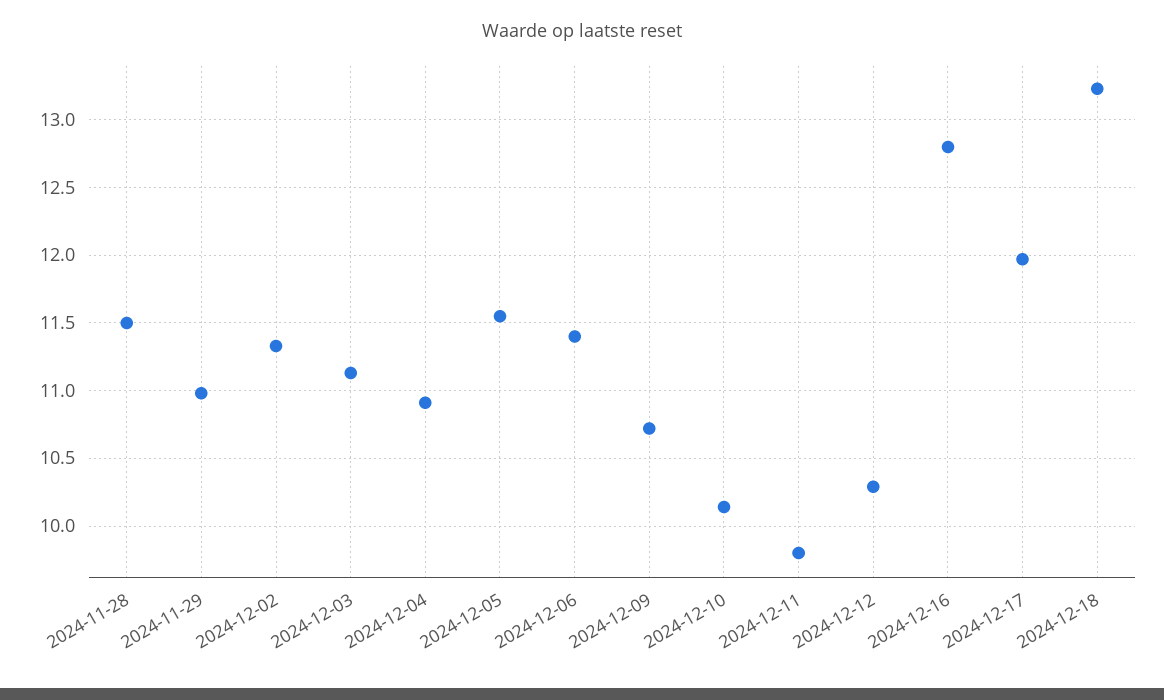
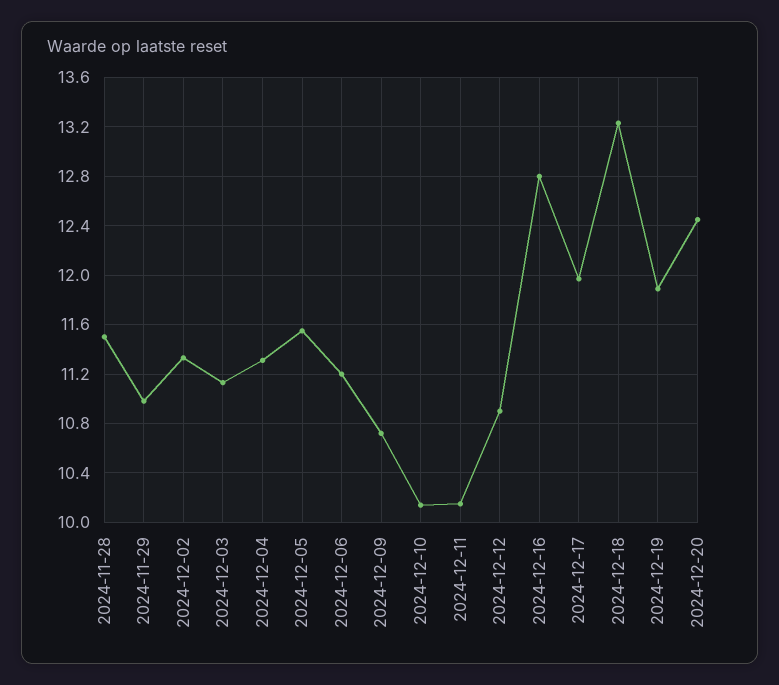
2024-12-04: 10.9 -> 11.3
2024-12-06: 11.4 -> 11.2
2024-12-11: 9.8 -> 10.15
2024-12-12: 10.3 -> 10.9
2024-12-19: none -> 11.9
2024-12-20: none -> 12.45

